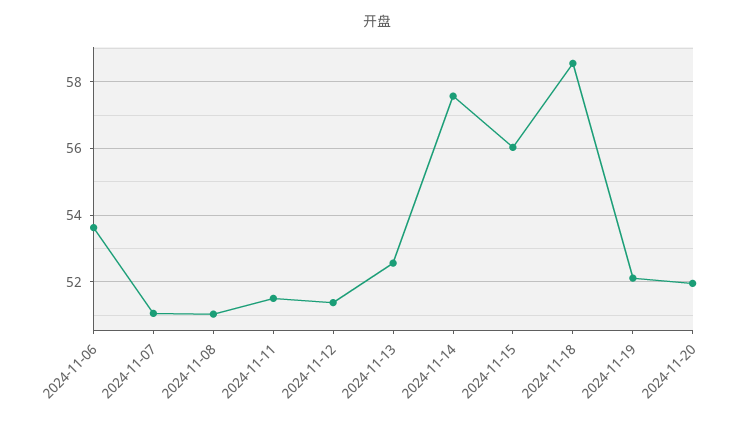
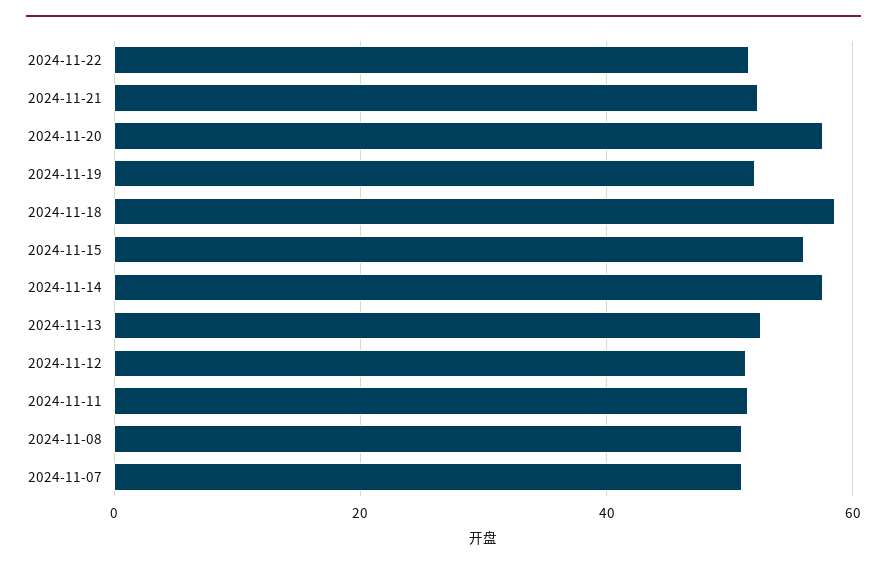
2024-11-06: 53.6 -> none
2024-11-20: 52 -> 58
2024-11-22: none -> 52
2024-11-21: none -> 52

